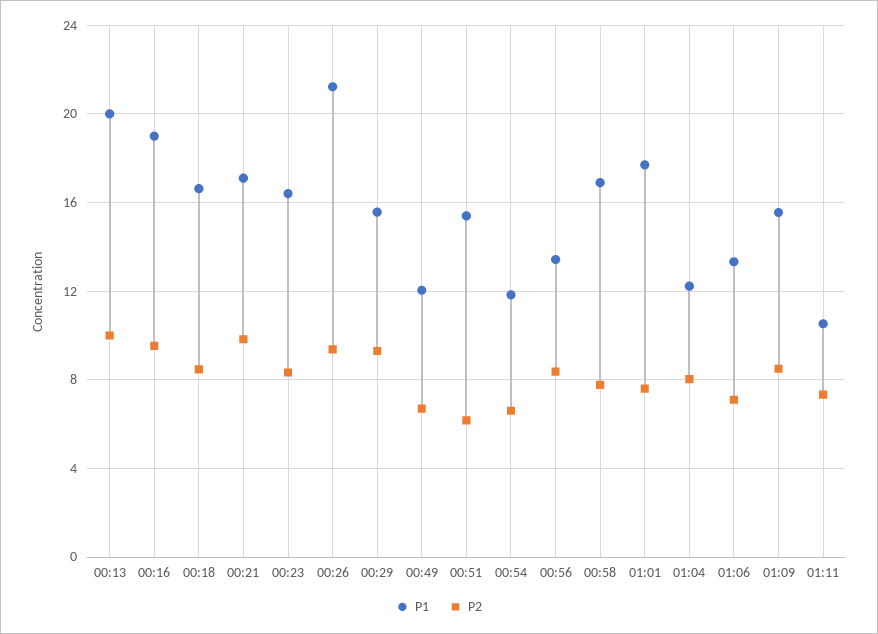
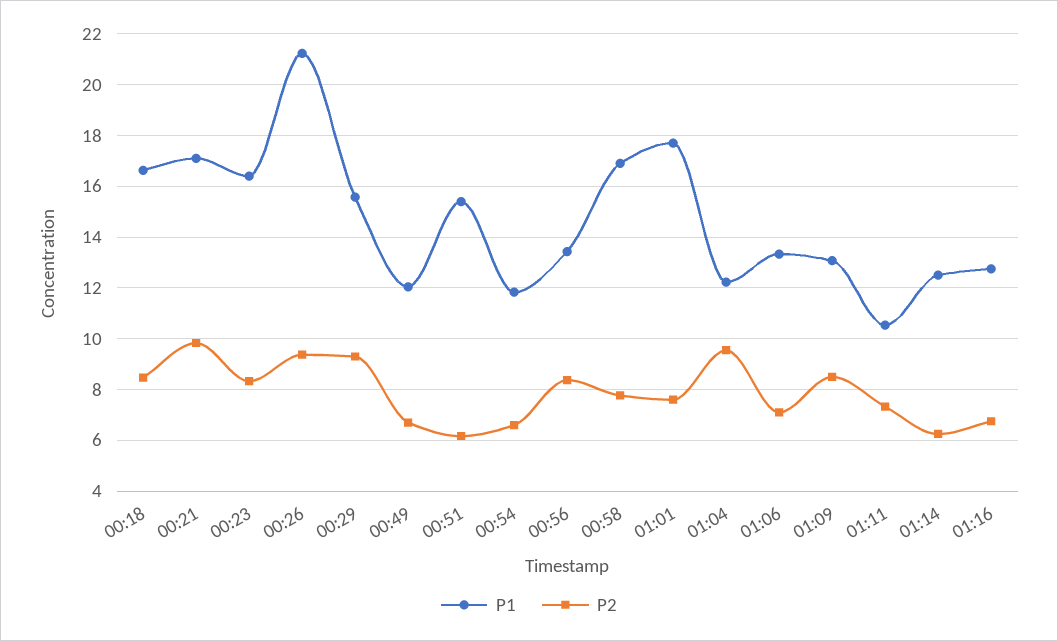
P1, 00:13: 20 -> none
P2, 00:13: 10 -> none
P1, 00:16: 19 -> none
P2, 00:16: 9.5 -> none
P2, 01:04: 8 -> 9.5
P1, 01:09: 15.5 -> 13
P1, 01:14: none -> 12.5
P2, 01:14: none -> 6.25
P1, 01:16: none -> 12.75
P2, 01:16: none -> 6.75

